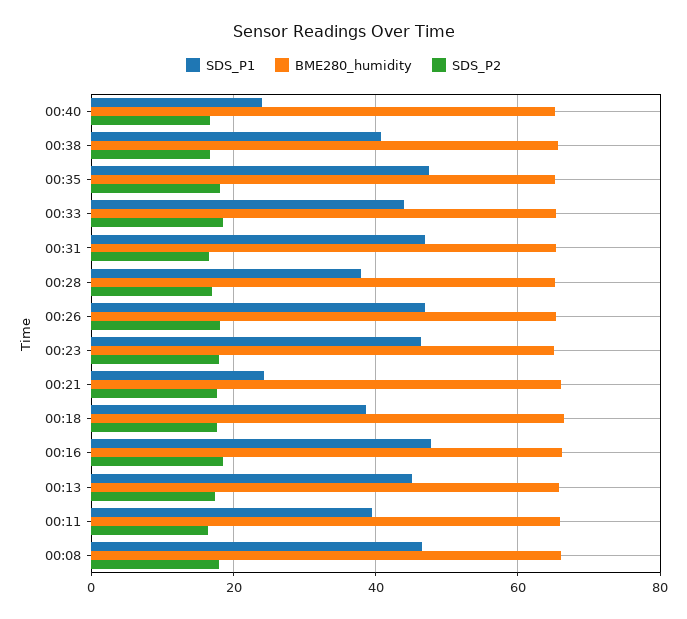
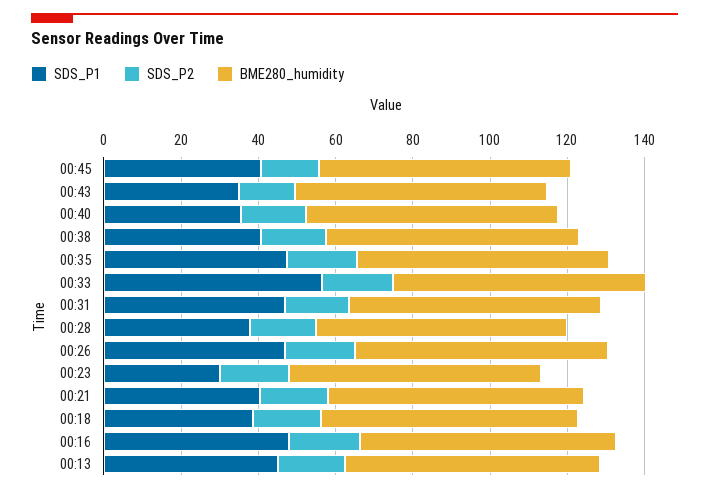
SDS_P1, 00:40: 24 -> 35
SDS_P1, 00:33: 44 -> 55
SDS_P1, 00:23: 46 -> 30
SDS_P1, 00:21: 24 -> 40
SDS_P1, 00:11: 40 -> none
BME280_humidity, 00:11: 66 -> none
SDS_P2, 00:11: 16 -> none
SDS_P1, 00:08: 46 -> none
BME280_humidity, 00:08: 66 -> none
SDS_P2, 00:08: 18 -> none
SDS_P1, 00:45: none -> 40
SDS_P2, 00:45: none -> 15
BME280_humidity, 00:45: none -> 65
SDS_P1, 00:43: none -> 35
SDS_P2, 00:43: none -> 15
BME280_humidity, 00:43: none -> 65

